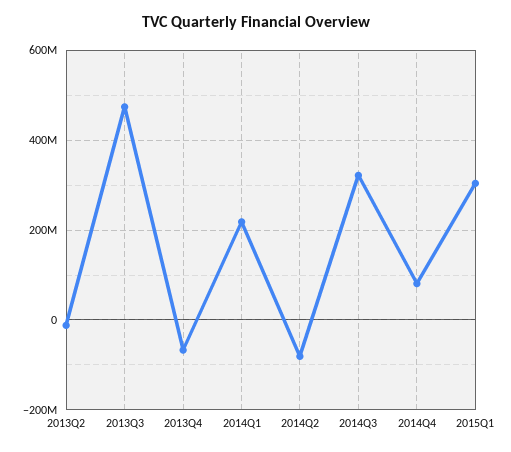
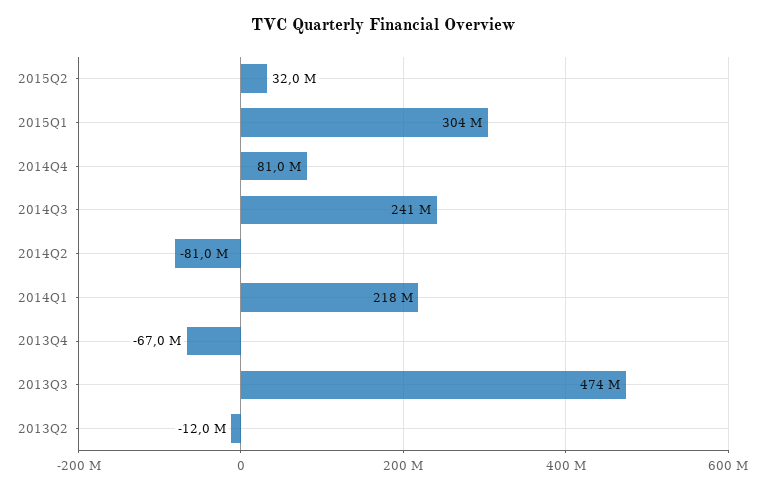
2014Q3: 320000000 -> 241000000
2015Q2: none -> 32000000

